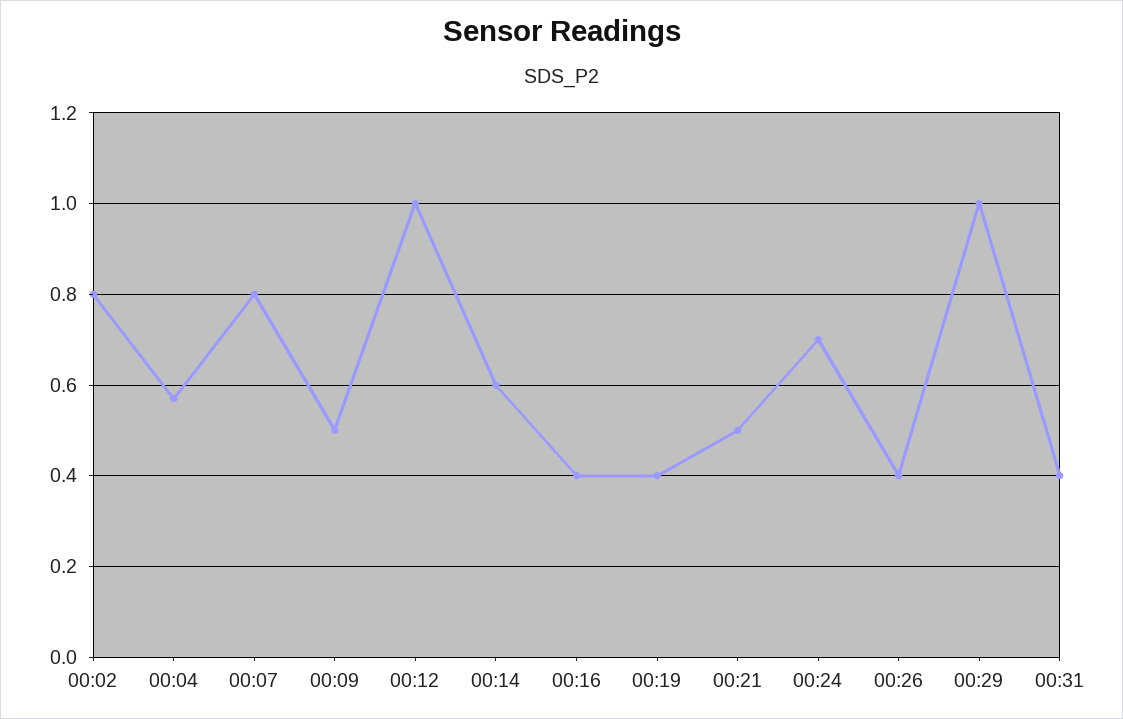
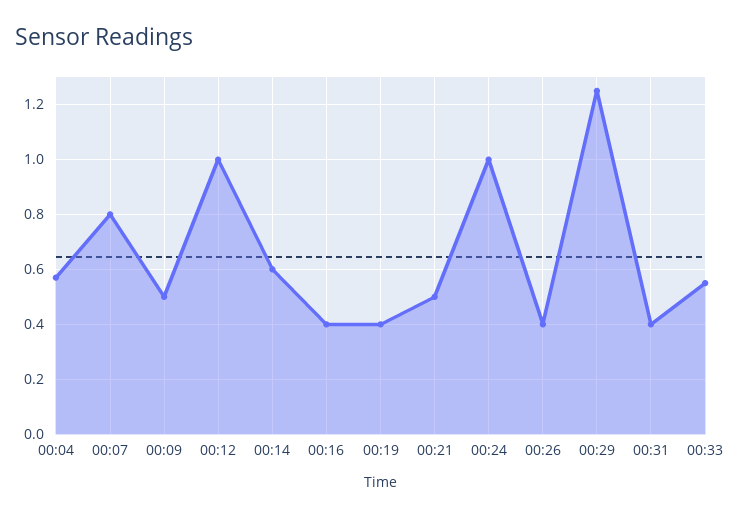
00:02: 0.8 -> none
00:24: 0.7 -> 1
00:29: 1 -> 1.25
00:33: none -> 0.55

